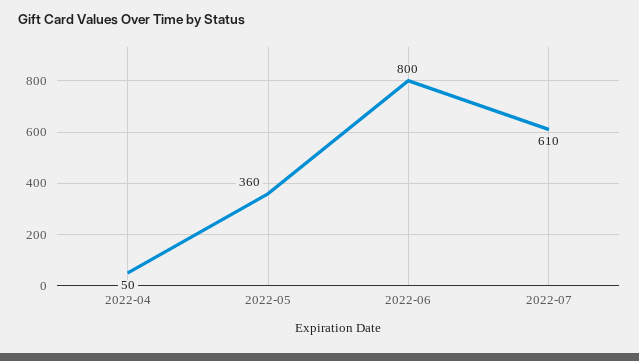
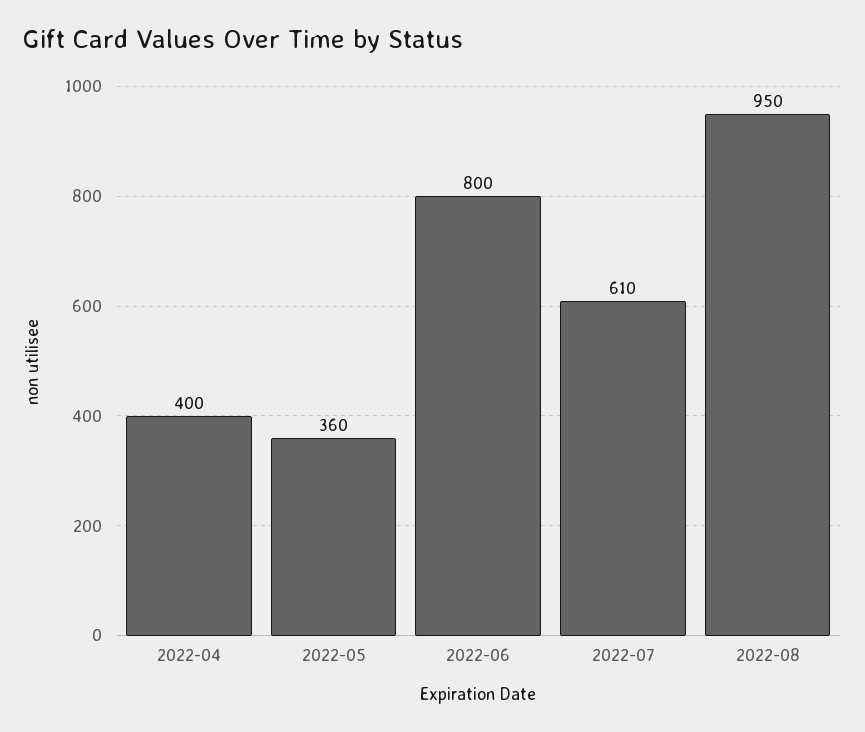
2022-04: 50 -> 400
2022-08: none -> 950

